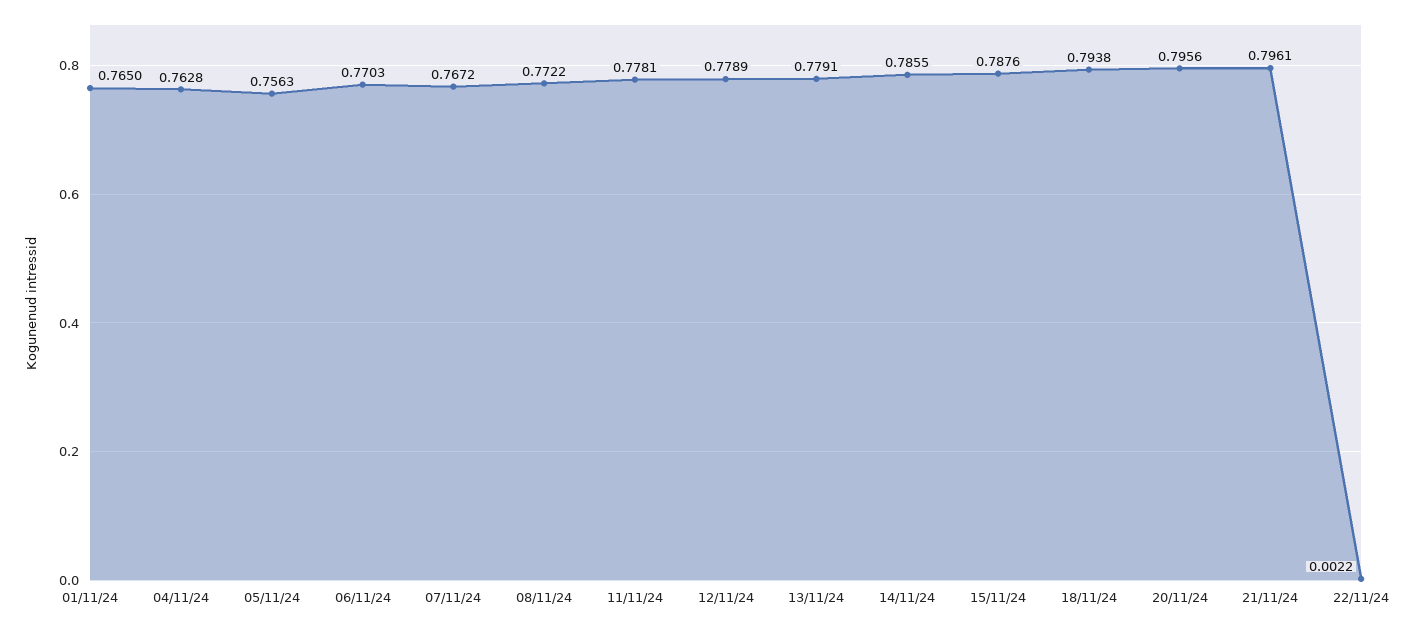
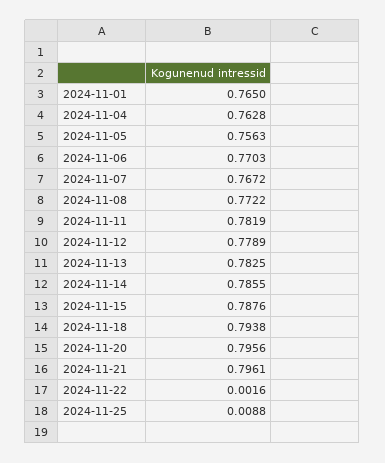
11/11/24: 0.7781 -> 0.7819
13/11/24: 0.7791 -> 0.7825
22/11/24: 0.0022 -> 0.0016
2024-11-25: none -> 0.0088

